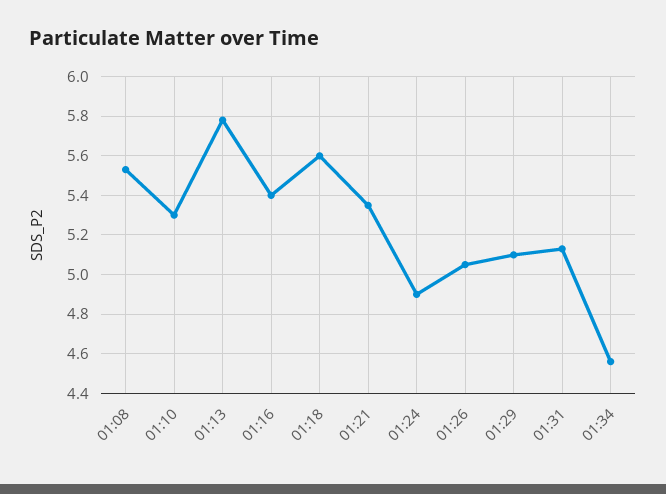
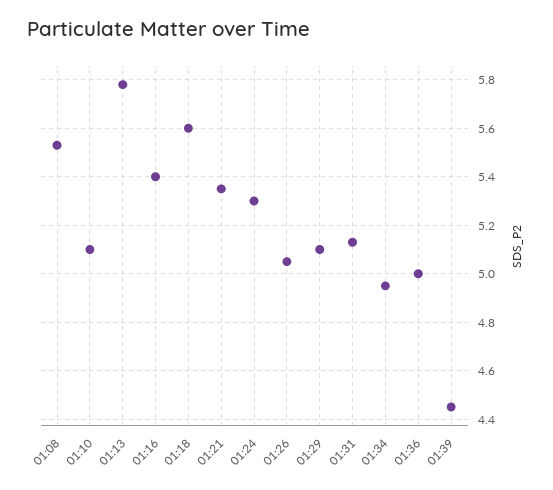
01:10: 5.3 -> 5.1
01:24: 4.9 -> 5.3
01:34: 4.55 -> 4.95
01:36: none -> 5
01:39: none -> 4.45

